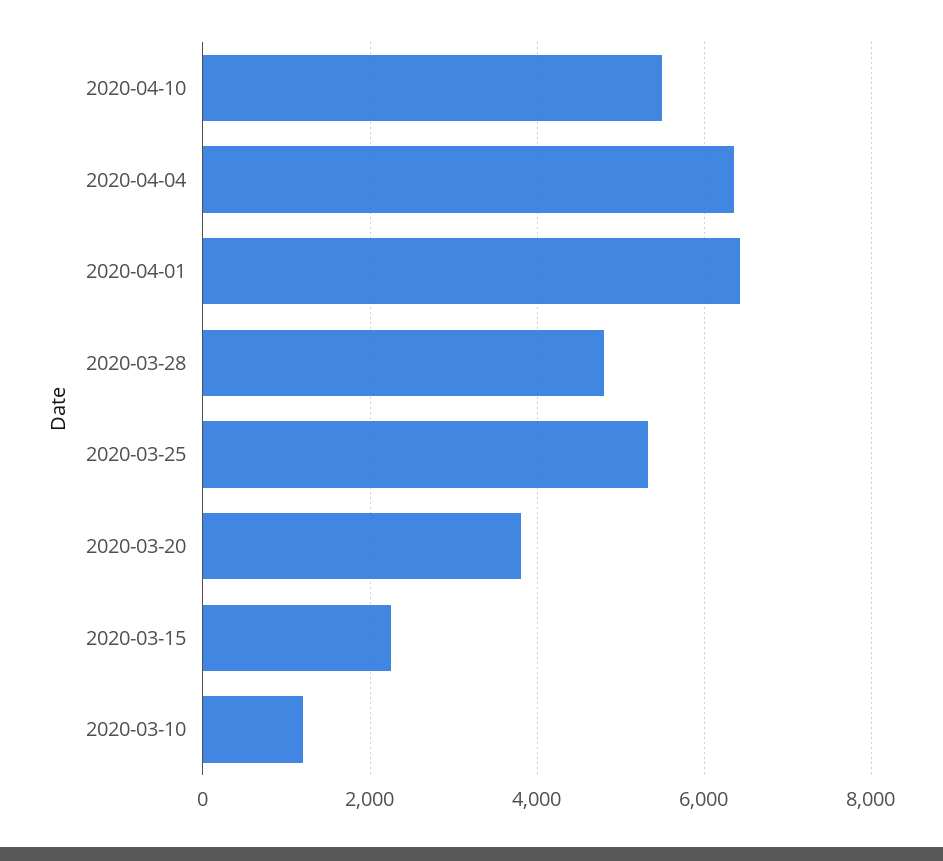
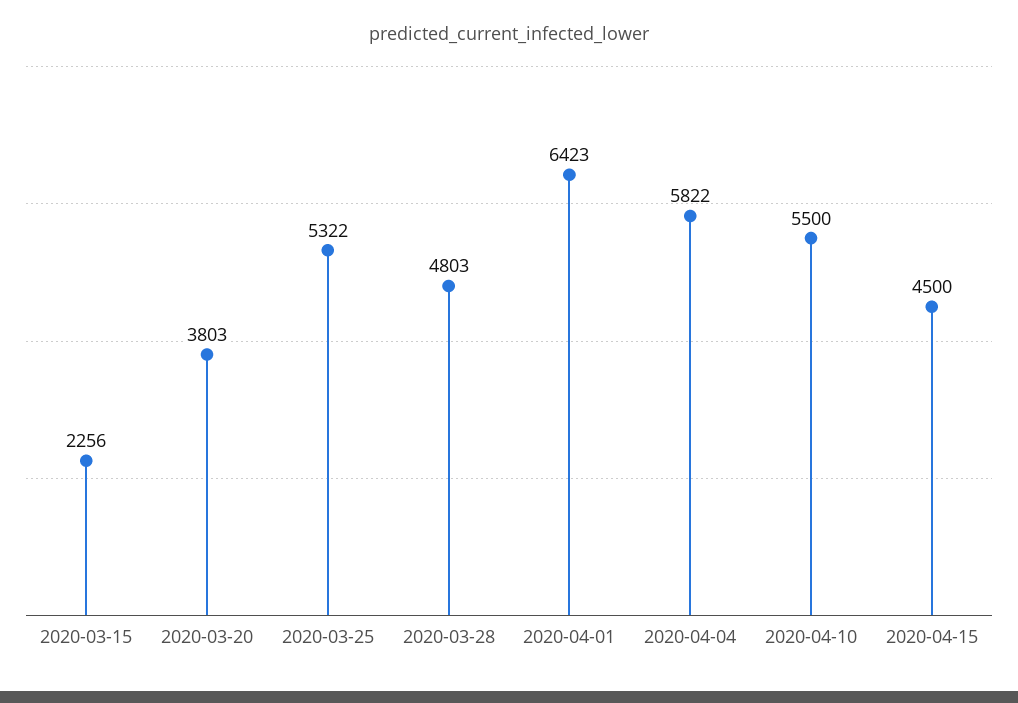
2020-04-04: 6400 -> 5822
2020-03-10: 1200 -> none
2020-04-15: none -> 4500

